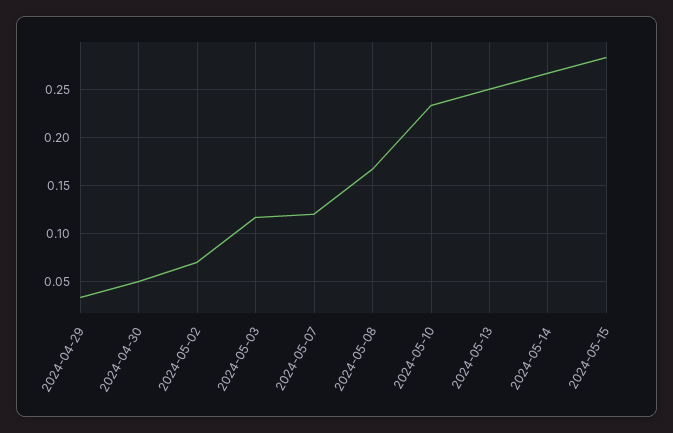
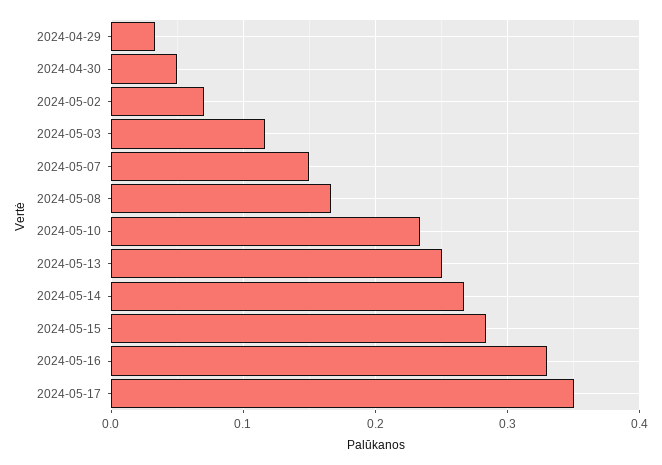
2024-05-07: 0.12 -> 0.15
2024-05-16: none -> 0.33
2024-05-17: none -> 0.35

